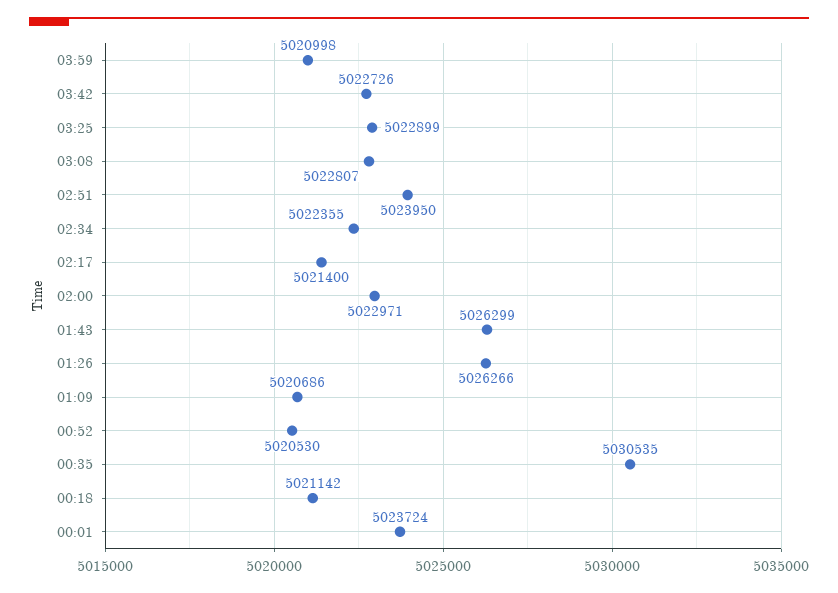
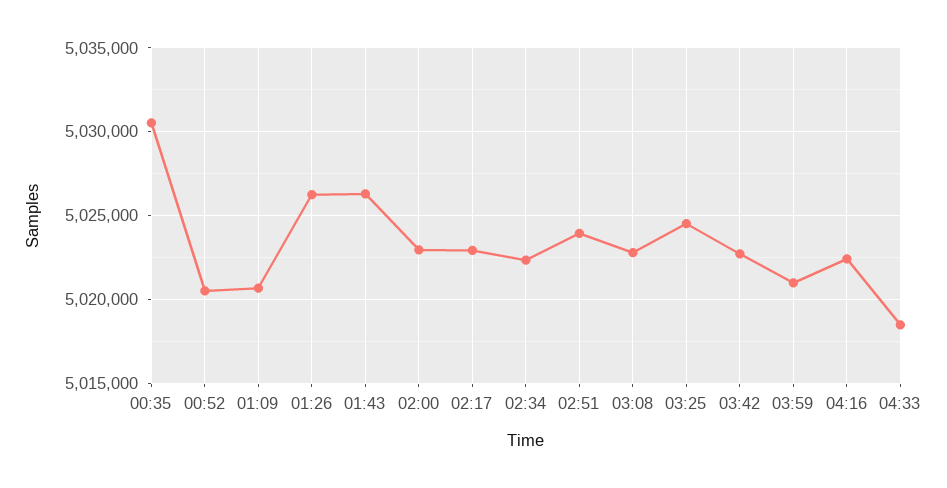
03:25: 5022899 -> 5024500
02:17: 5021400 -> 5023000
00:18: 5021142 -> none
00:01: 5023724 -> none
04:16: none -> 5022500
04:33: none -> 5018500

